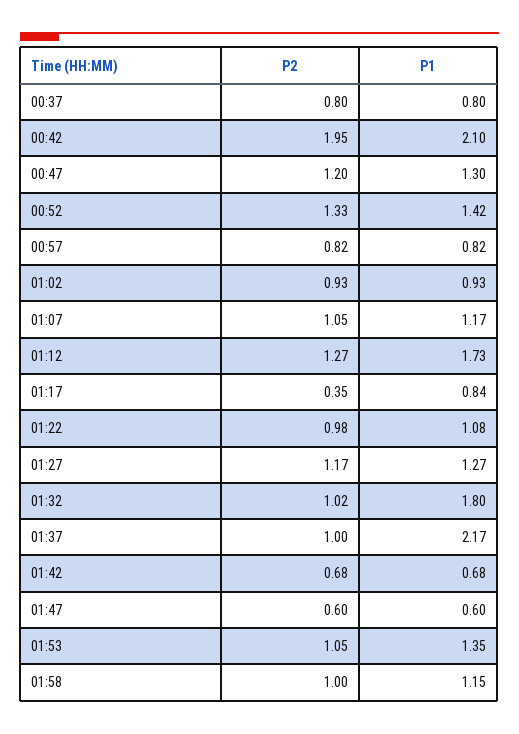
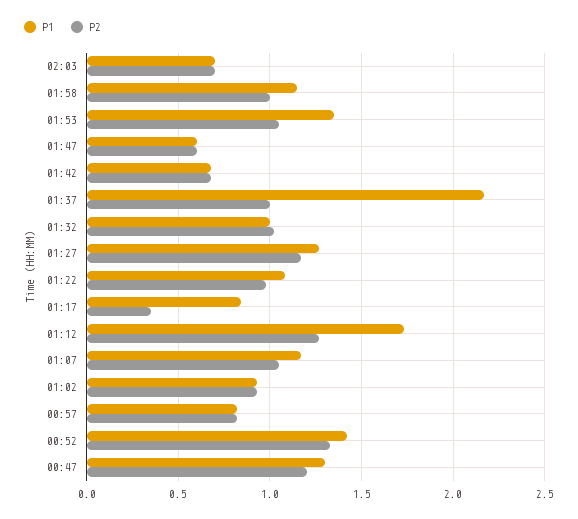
P2, 00:37: 0.8 -> none
P1, 00:37: 0.8 -> none
P2, 00:42: 1.95 -> none
P1, 00:42: 2.1 -> none
P1, 01:32: 1.8 -> 1
P1, 02:03: none -> 0.7
P2, 02:03: none -> 0.7

